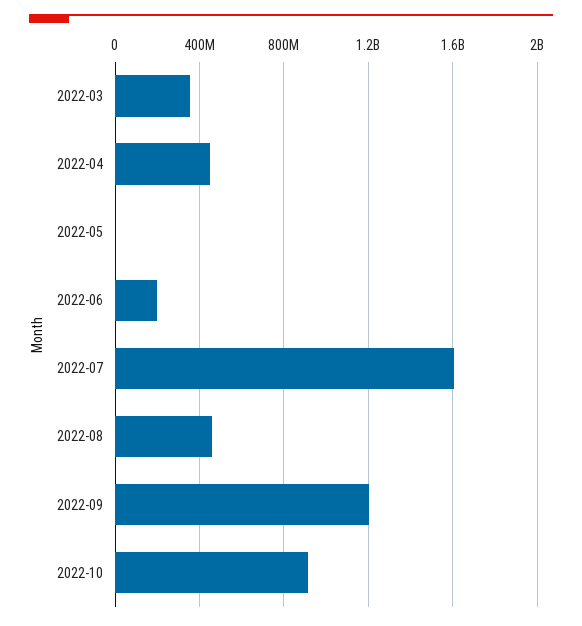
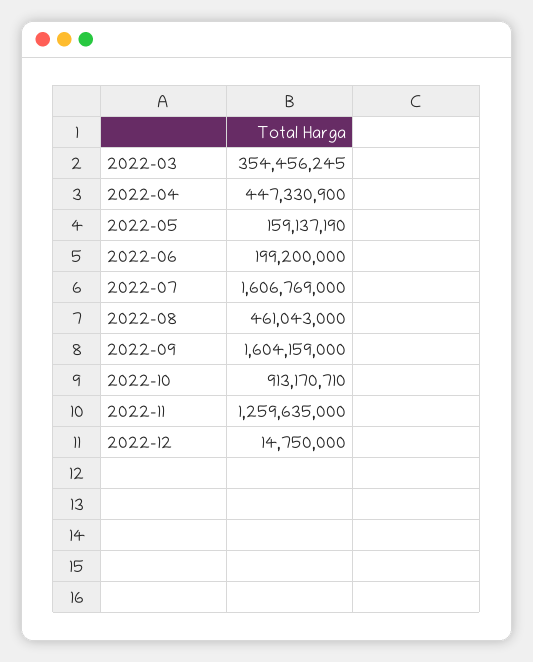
2022-05: 0 -> 159137190
2022-09: 1200000000 -> 1604159000
2022-11: none -> 1259635000
2022-12: none -> 14750000

